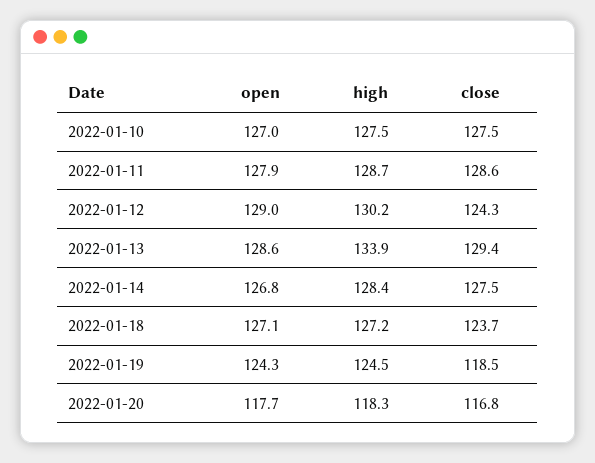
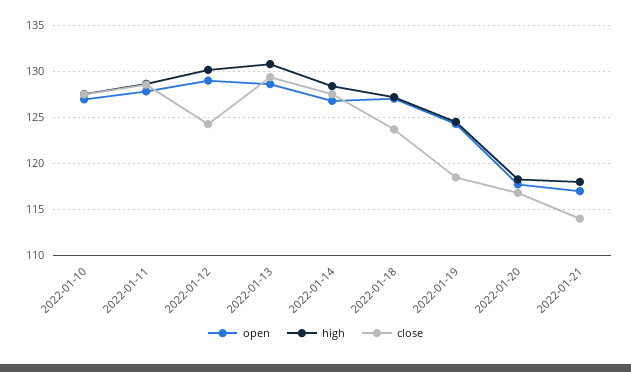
high, 2022-01-13: 133.9 -> 131
open, 2022-01-21: none -> 117
high, 2022-01-21: none -> 118
close, 2022-01-21: none -> 114

